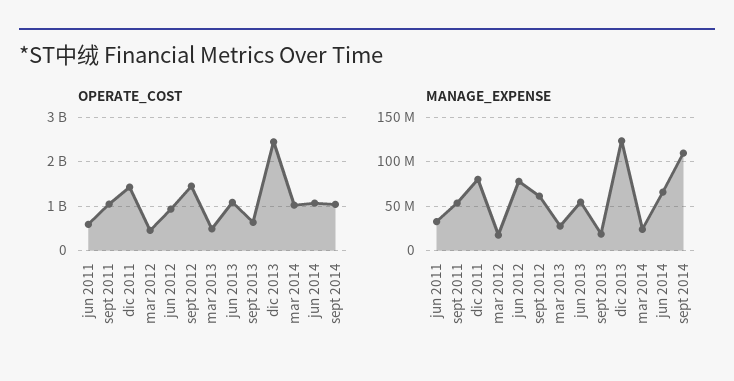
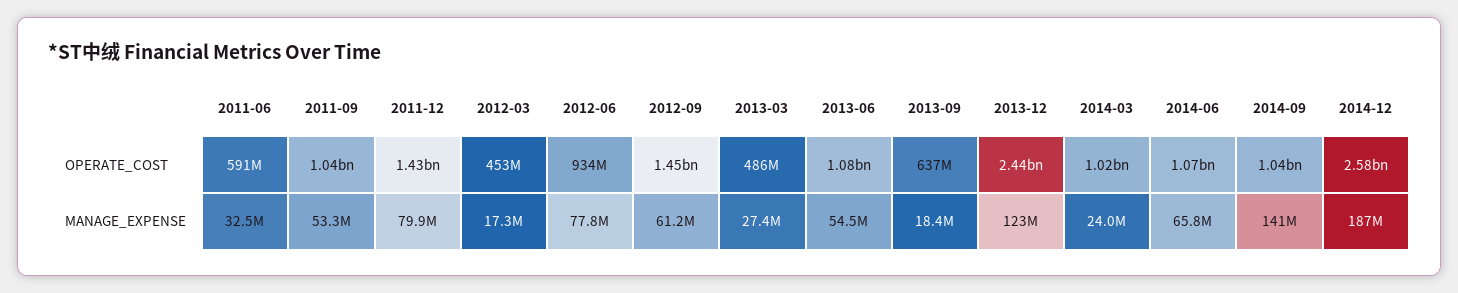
MANAGE_EXPENSE, sept 2014: 110000000 -> 141000000
OPERATE_COST, 2014-12: none -> 2580000000
MANAGE_EXPENSE, 2014-12: none -> 187000000

